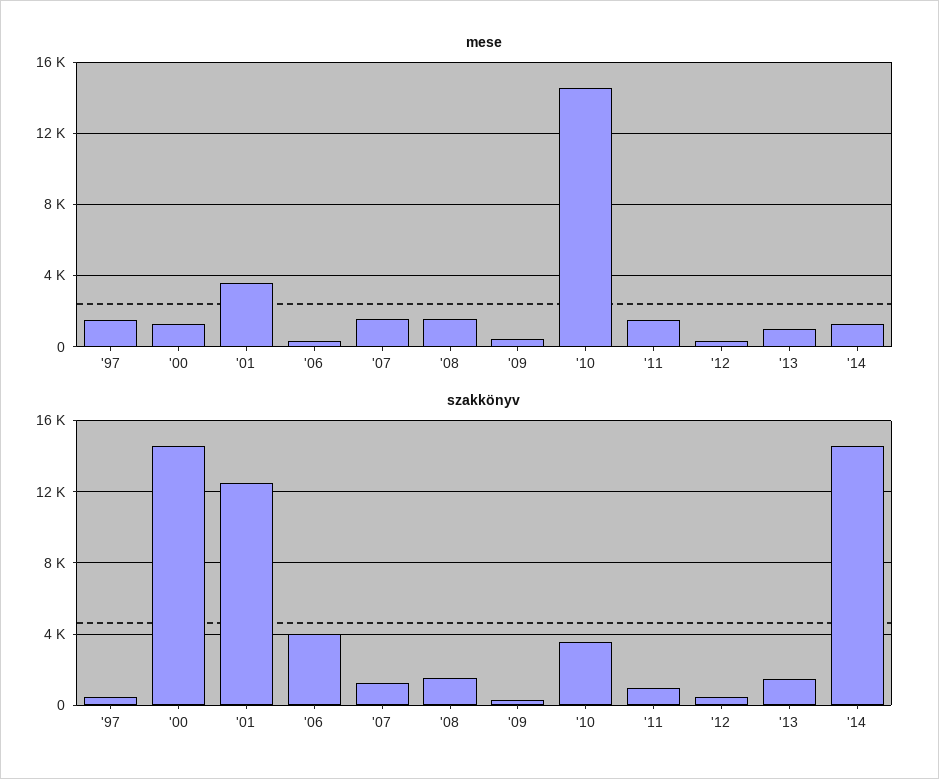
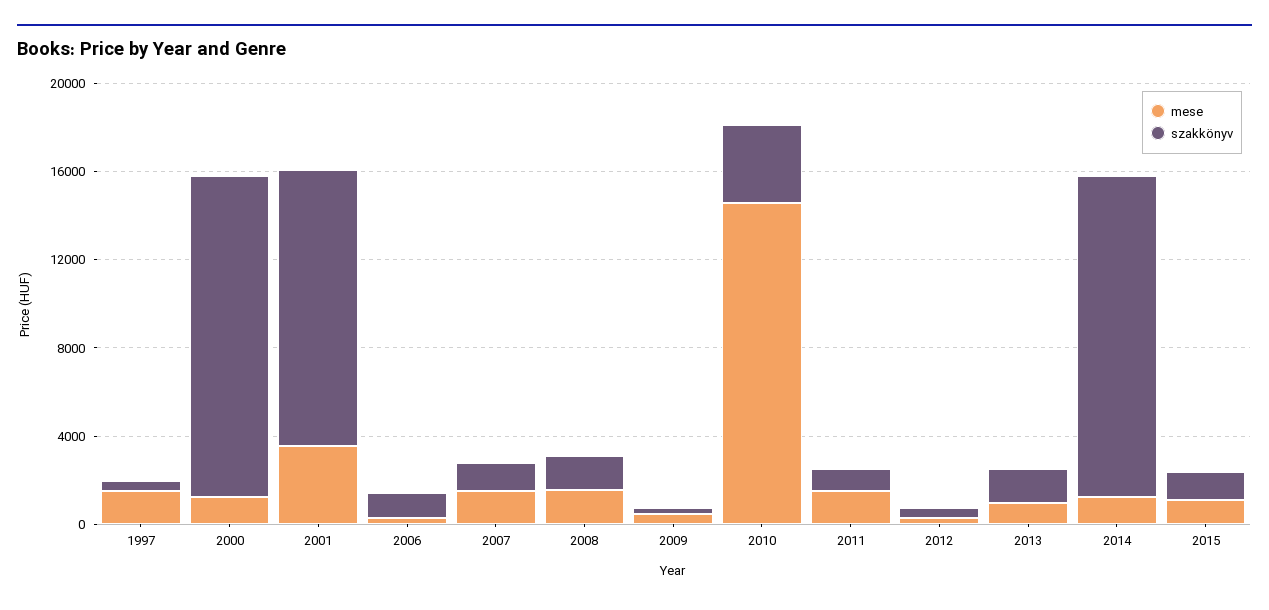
szakkönyv, '06: 4000 -> 1000
mese, 2015: none -> 1000
szakkönyv, 2015: none -> 1000

